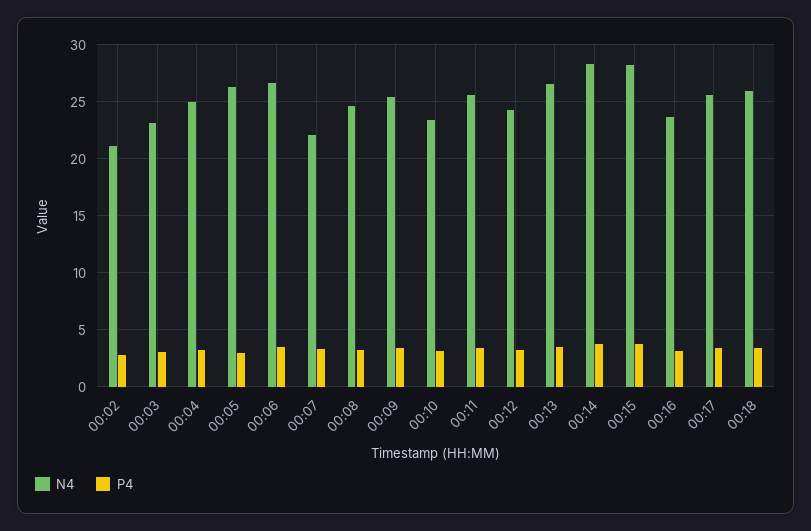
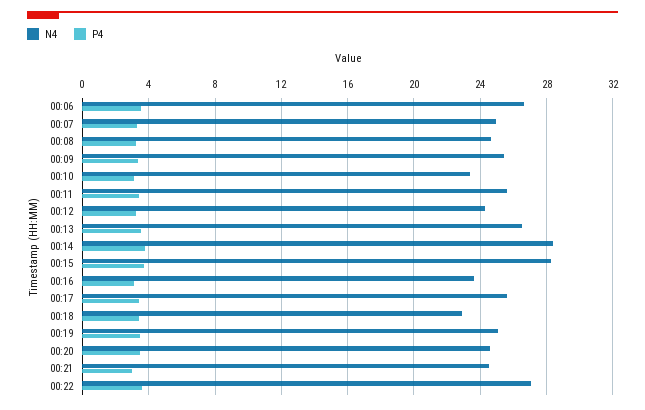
N4, 00:02: 21 -> none
P4, 00:02: 3 -> none
N4, 00:03: 23 -> none
P4, 00:03: 3 -> none
N4, 00:04: 25 -> none
P4, 00:04: 3 -> none
N4, 00:05: 26 -> none
P4, 00:05: 3 -> none
N4, 00:07: 22 -> 25
N4, 00:18: 26 -> 23
N4, 00:19: none -> 25
P4, 00:19: none -> 3.5
N4, 00:20: none -> 24.5
P4, 00:20: none -> 3.5
N4, 00:21: none -> 24.5
P4, 00:21: none -> 3
N4, 00:22: none -> 27
P4, 00:22: none -> 3.5

